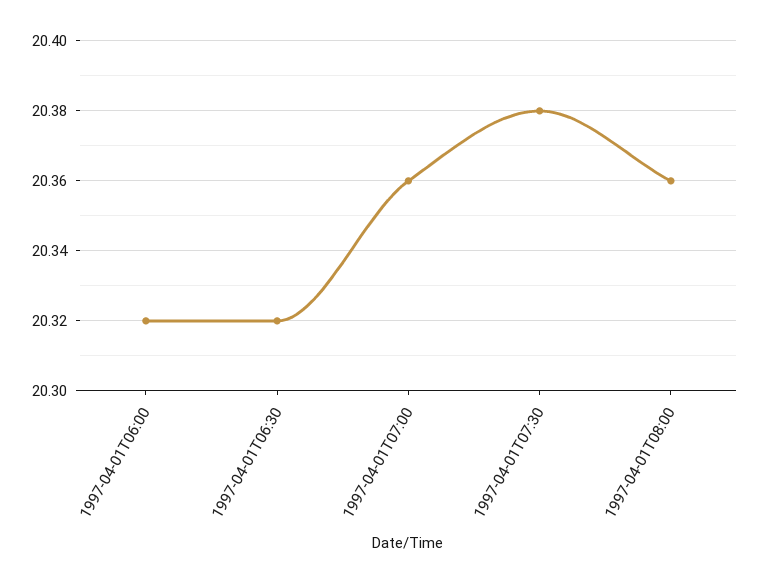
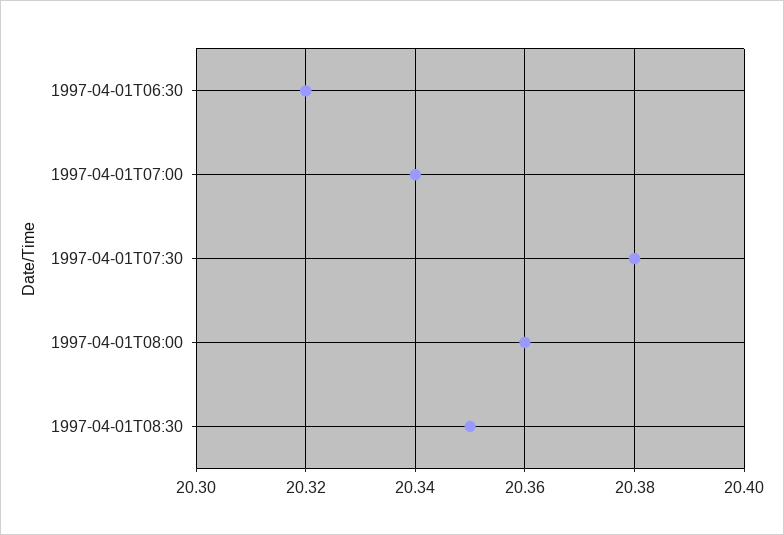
1997-04-01T06:00: 20.32 -> none
1997-04-01T07:00: 20.36 -> 20.34
1997-04-01T08:30: none -> 20.35

